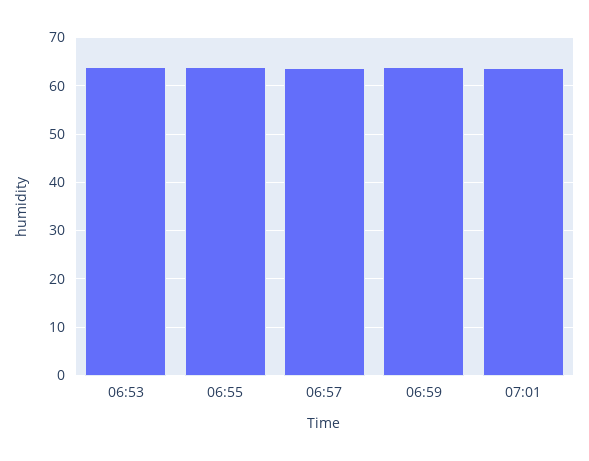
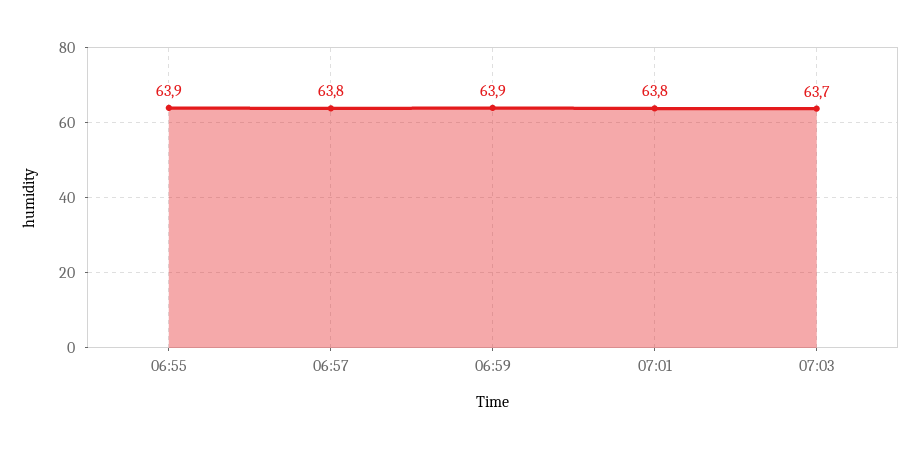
06:53: 64 -> none
07:03: none -> 63.7

